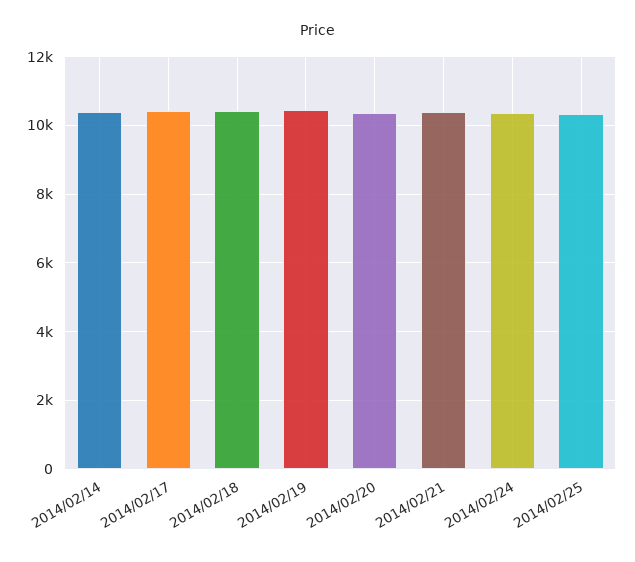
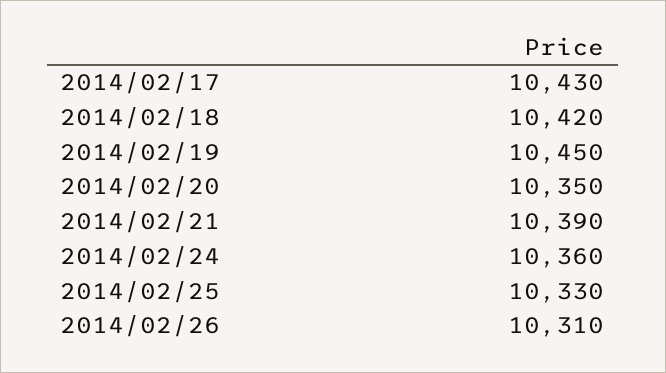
2014/02/14: 10400 -> none
2014/02/26: none -> 10310

